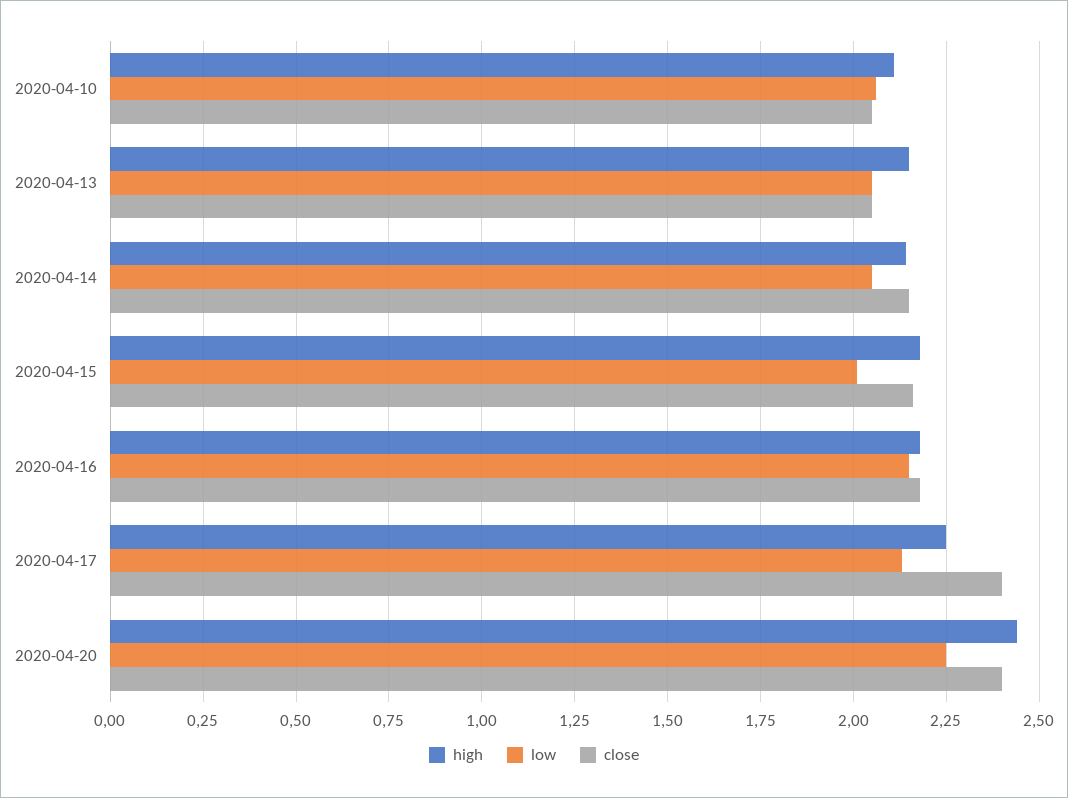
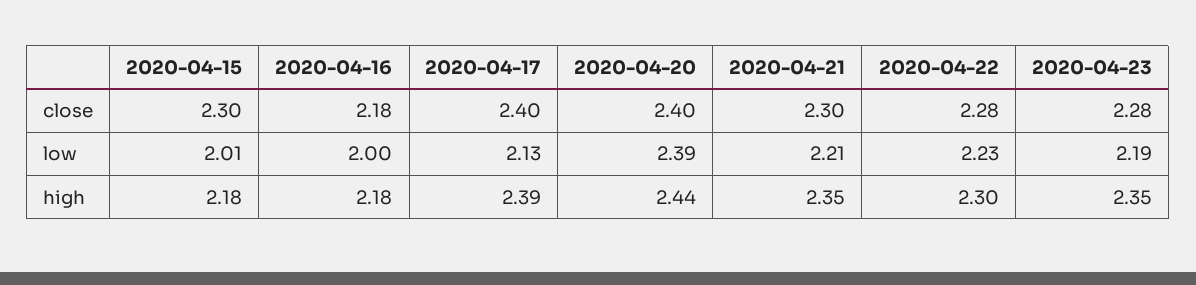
high, 2020-04-10: 2.1 -> none
low, 2020-04-10: 2.05 -> none
close, 2020-04-10: 2.05 -> none
high, 2020-04-13: 2.15 -> none
low, 2020-04-13: 2.05 -> none
close, 2020-04-13: 2.05 -> none
high, 2020-04-14: 2.15 -> none
low, 2020-04-14: 2.05 -> none
close, 2020-04-14: 2.15 -> none
close, 2020-04-15: 2.15 -> 2.3
low, 2020-04-16: 2.15 -> 2
high, 2020-04-17: 2.25 -> 2.39
low, 2020-04-20: 2.25 -> 2.39
close, 2020-04-21: none -> 2.3
close, 2020-04-22: none -> 2.28
close, 2020-04-23: none -> 2.28
low, 2020-04-21: none -> 2.21
low, 2020-04-22: none -> 2.23
low, 2020-04-23: none -> 2.19
high, 2020-04-21: none -> 2.35
high, 2020-04-22: none -> 2.3
high, 2020-04-23: none -> 2.35

